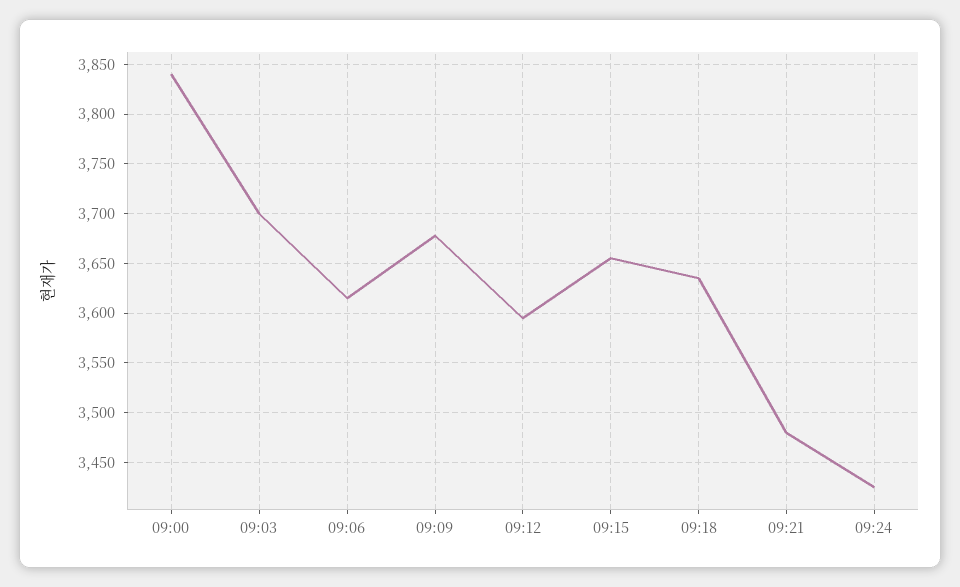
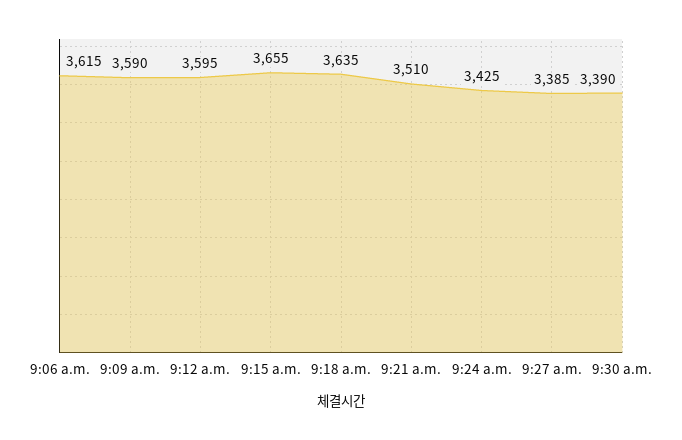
09:00: 3840 -> none
09:03: 3700 -> none
09:09: 3680 -> 3590
09:21: 3480 -> 3510
9:27 a.m.: none -> 3385
9:30 a.m.: none -> 3390

